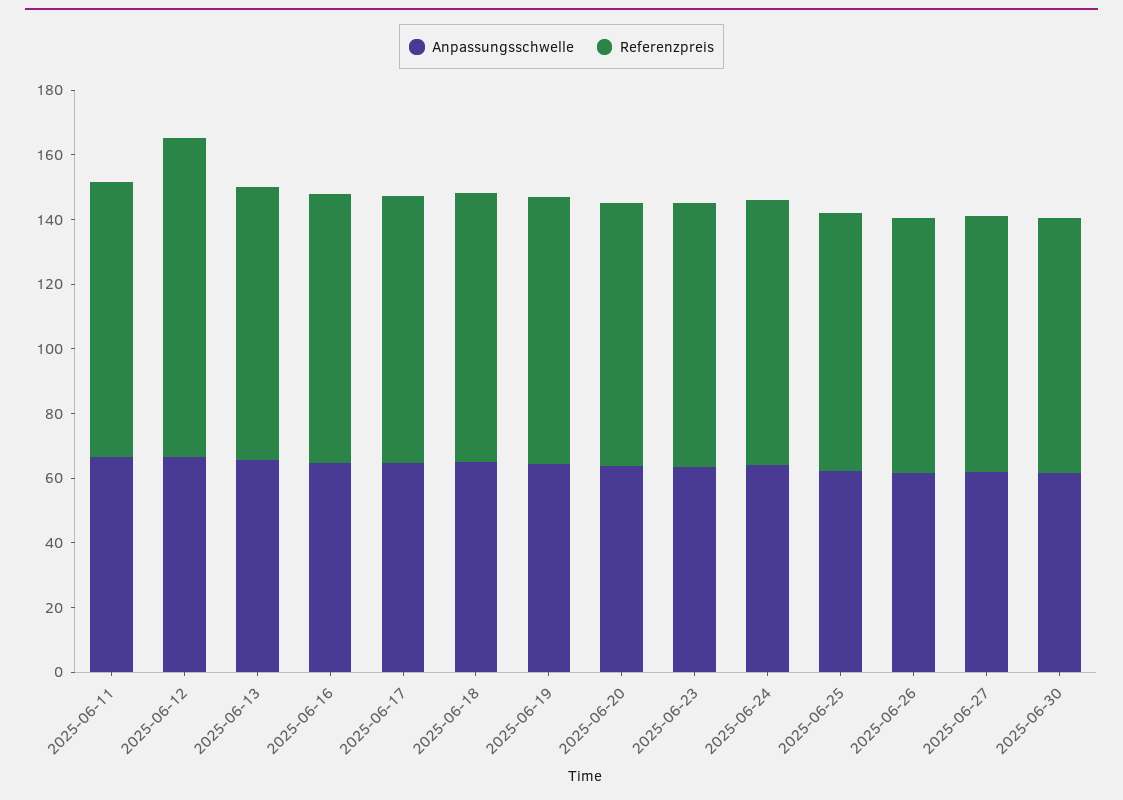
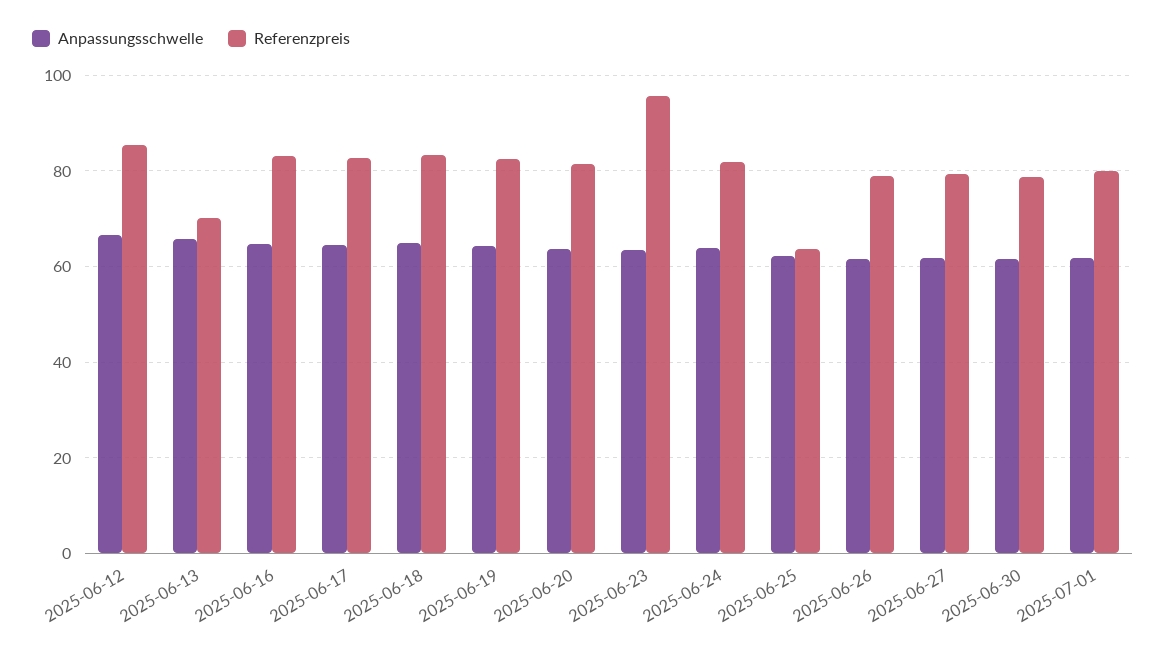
Anpassungsschwelle, 2025-06-11: 65 -> none
Referenzpreis, 2025-06-11: 85 -> none
Referenzpreis, 2025-06-12: 100 -> 86
Referenzpreis, 2025-06-13: 85 -> 70
Referenzpreis, 2025-06-23: 80 -> 96
Referenzpreis, 2025-06-25: 80 -> 64
Anpassungsschwelle, 2025-07-01: none -> 62
Referenzpreis, 2025-07-01: none -> 80

